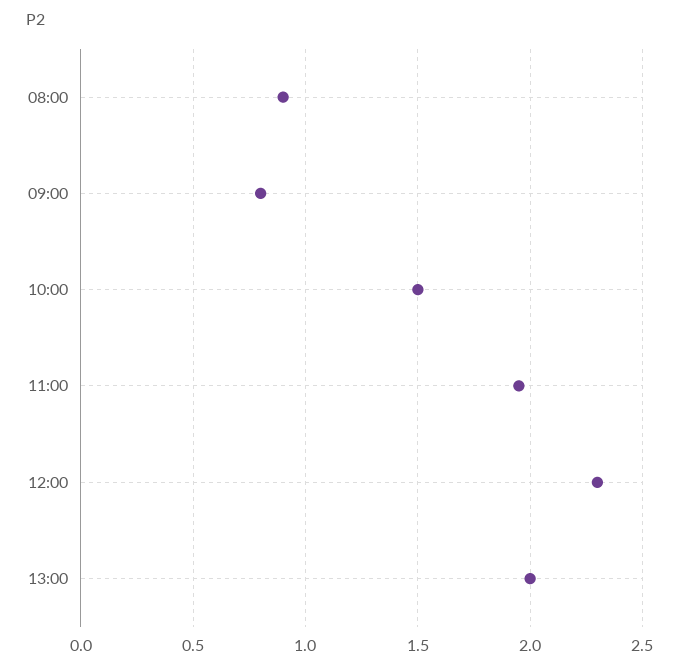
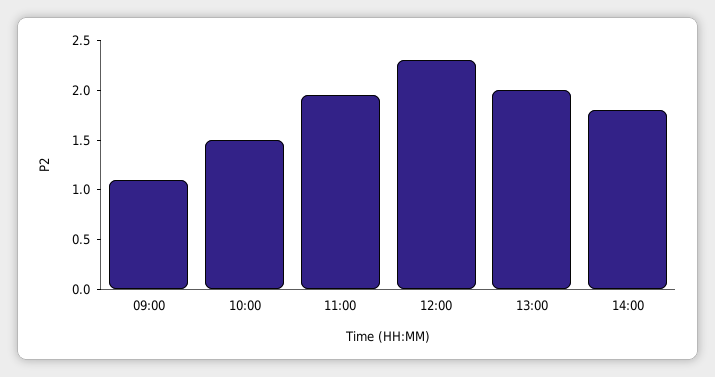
08:00: 0.9 -> none
09:00: 0.8 -> 1.1
14:00: none -> 1.8

